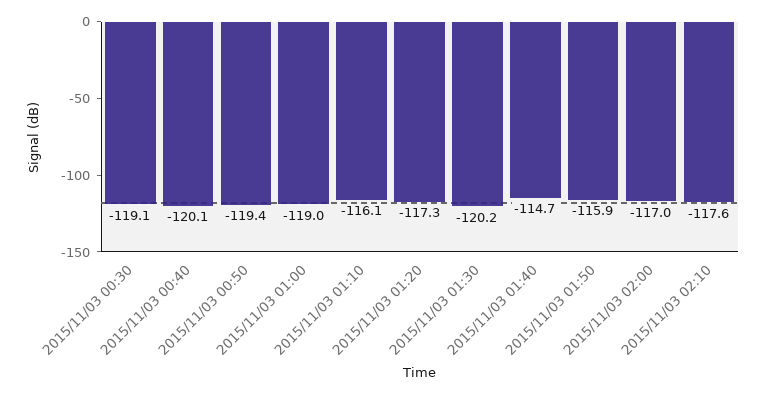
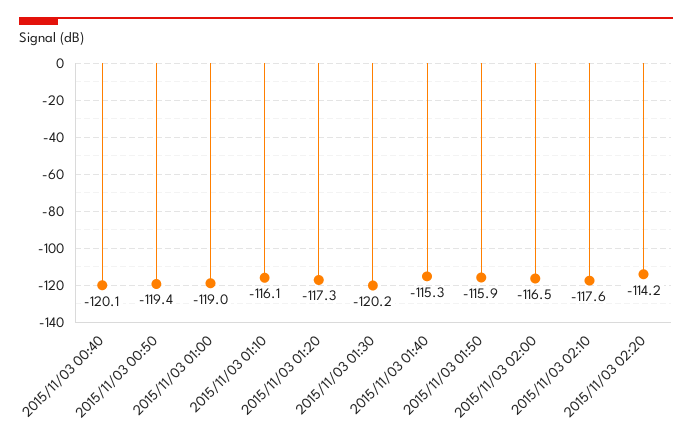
2015/11/03 00:30: -119.1 -> none
2015/11/03 01:40: -114.7 -> -115.3
2015/11/03 02:00: -117 -> -116.5
2015/11/03 02:20: none -> -114.2

